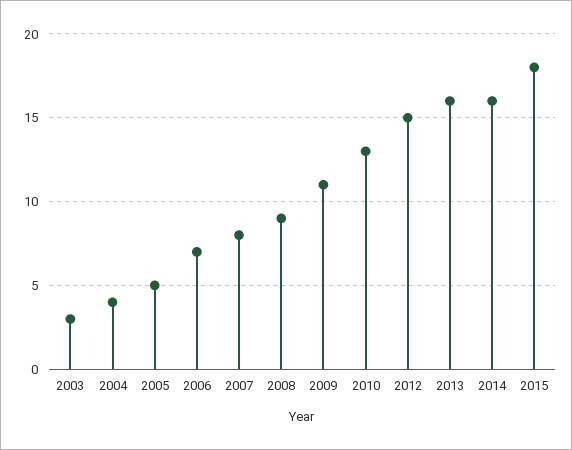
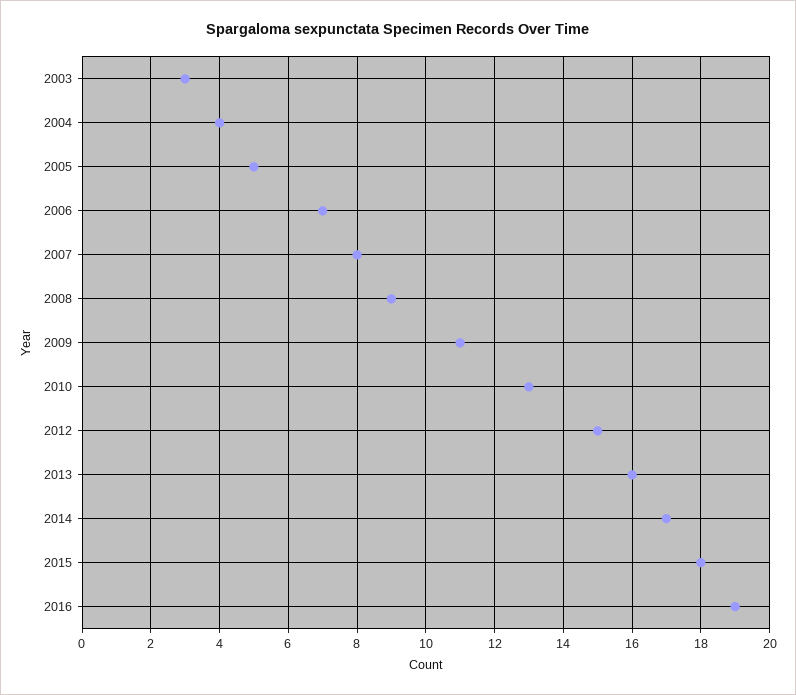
2014: 16 -> 17
2016: none -> 19

